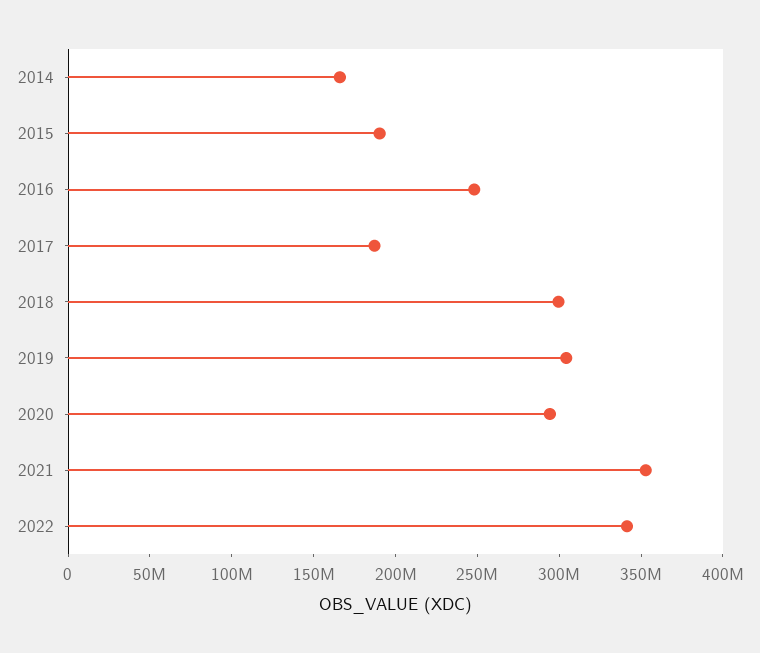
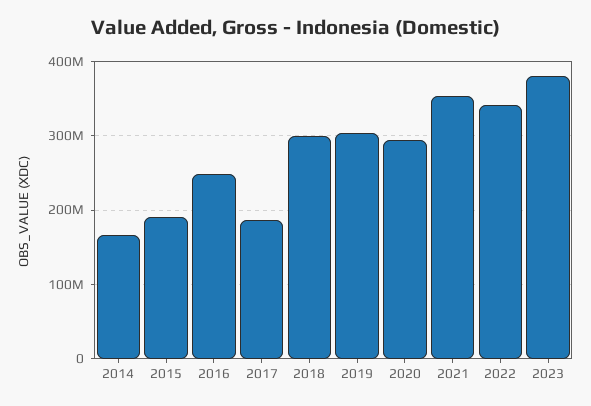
2023: none -> 380000000

